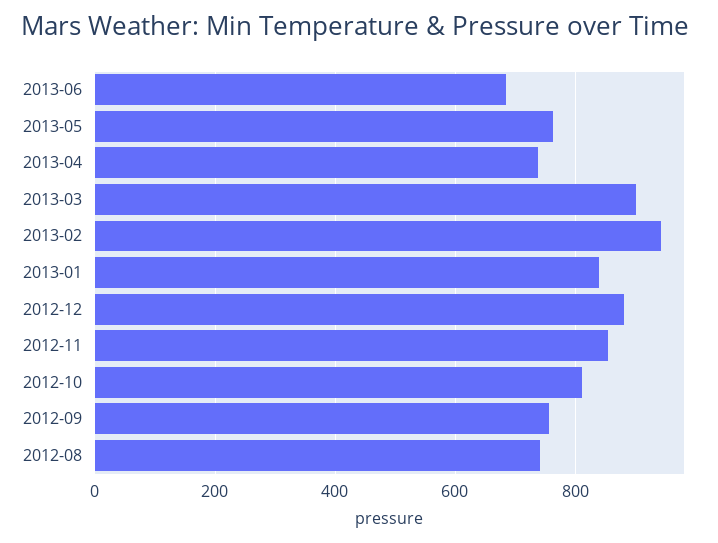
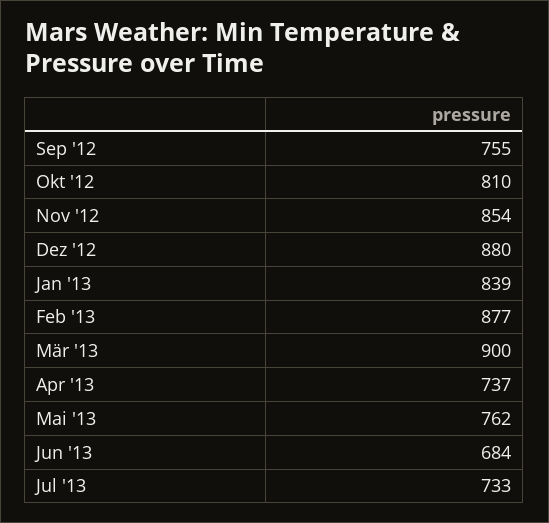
2013-02: 940 -> 877
2012-08: 740 -> none
Jul '13: none -> 733

